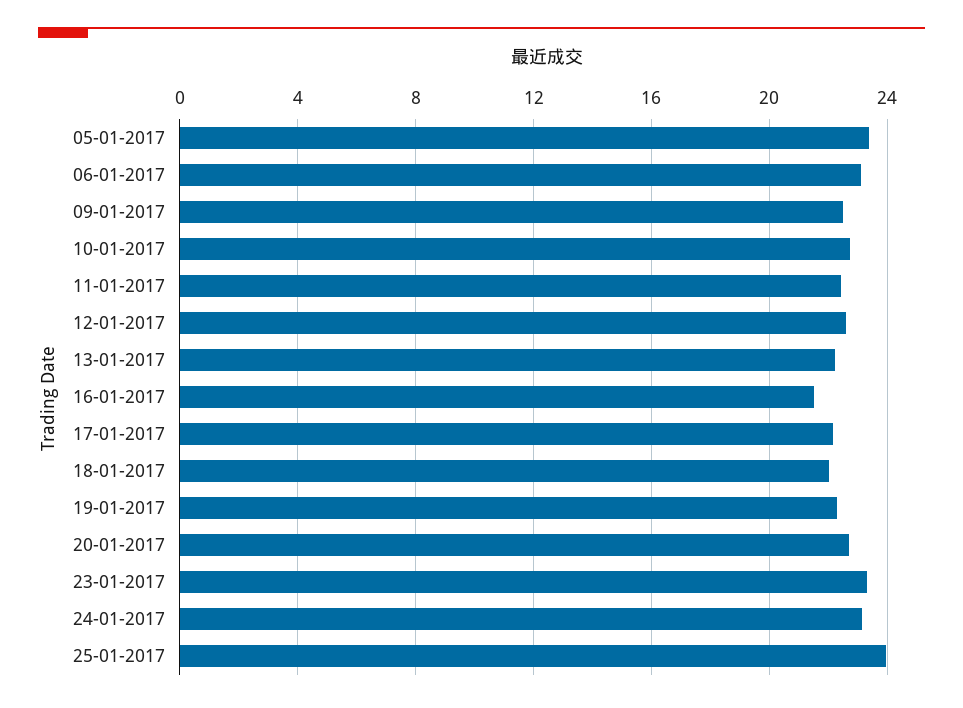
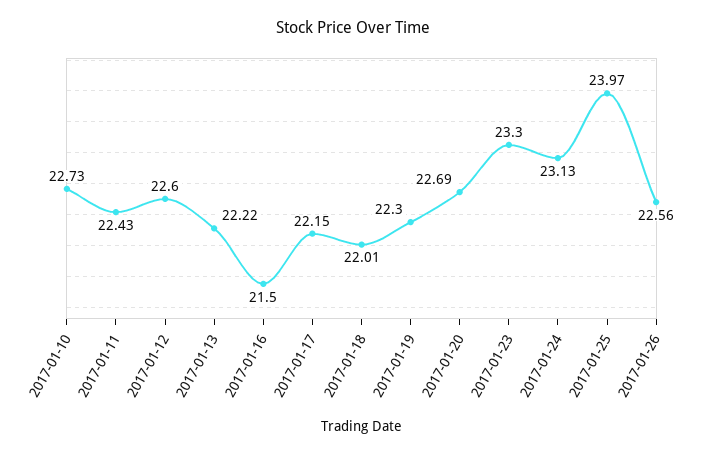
05-01-2017: 23.5 -> none
06-01-2017: 23 -> none
09-01-2017: 22.5 -> none
2017-01-26: none -> 22.56

